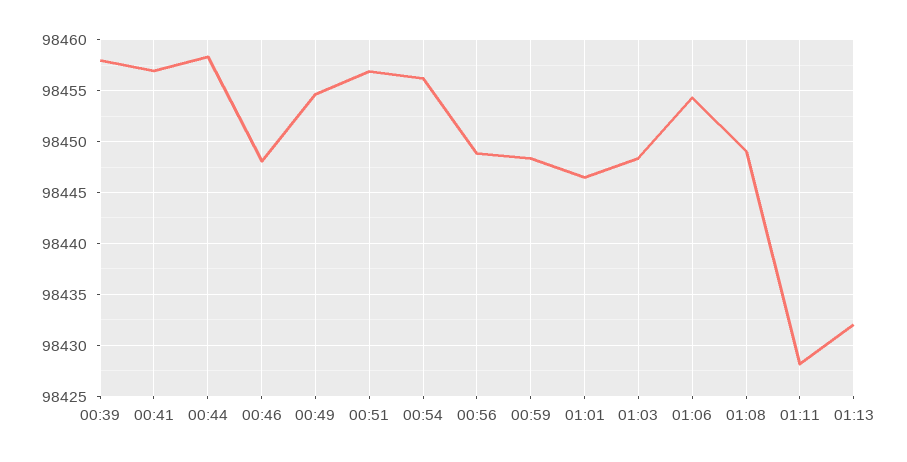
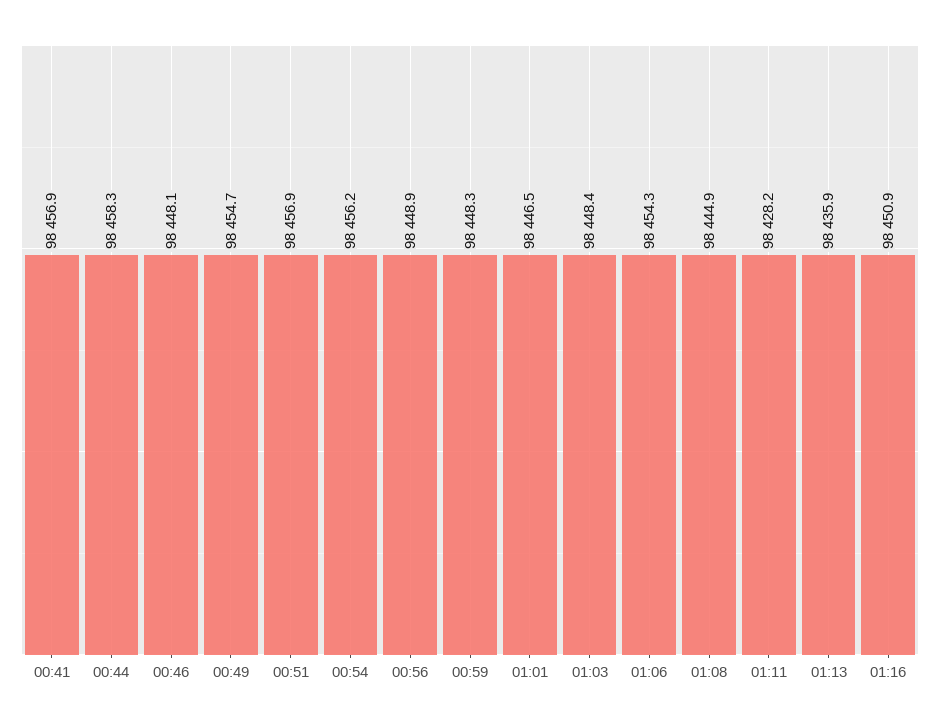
00:39: 98458 -> none
01:08: 98449 -> 98444.9
01:13: 98432 -> 98435.9
01:16: none -> 98450.9

